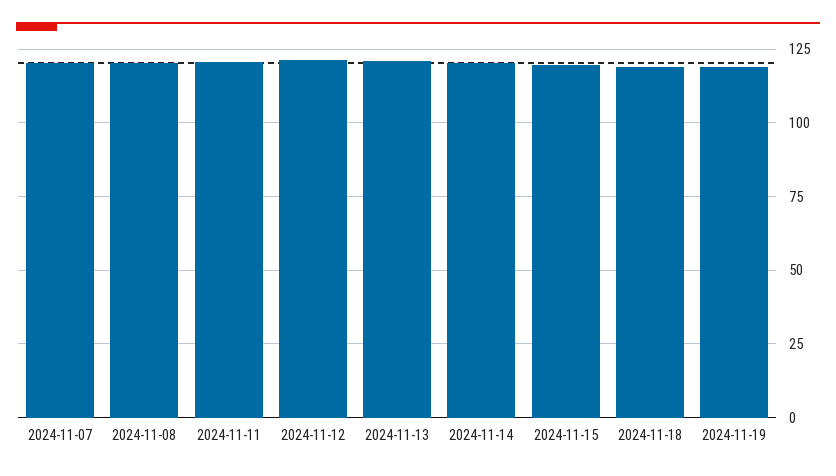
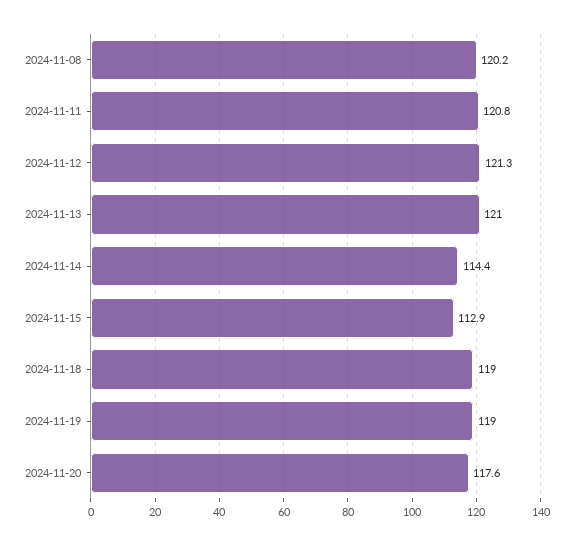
2024-11-07: 120 -> none
2024-11-14: 120 -> 114.4
2024-11-15: 120 -> 112.9
2024-11-20: none -> 117.6

